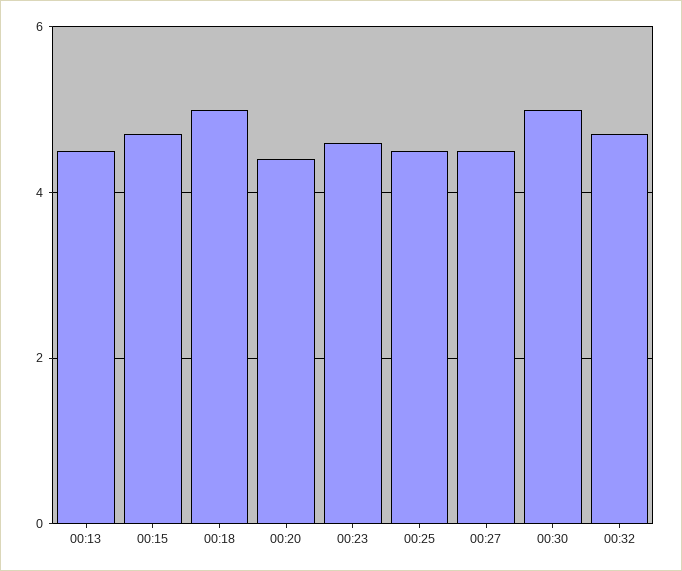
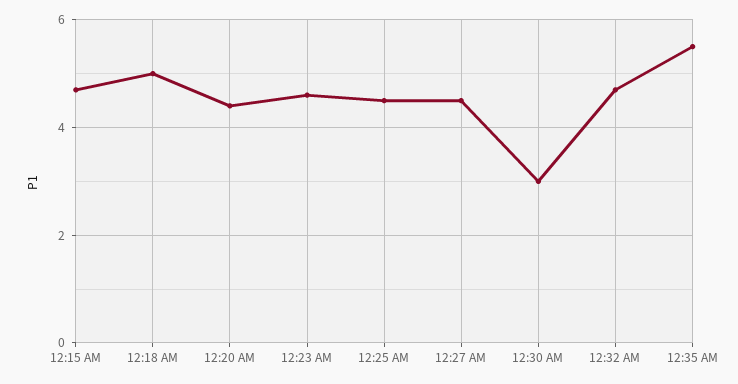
00:13: 4.5 -> none
00:30: 5 -> 3
12:35 AM: none -> 5.5

